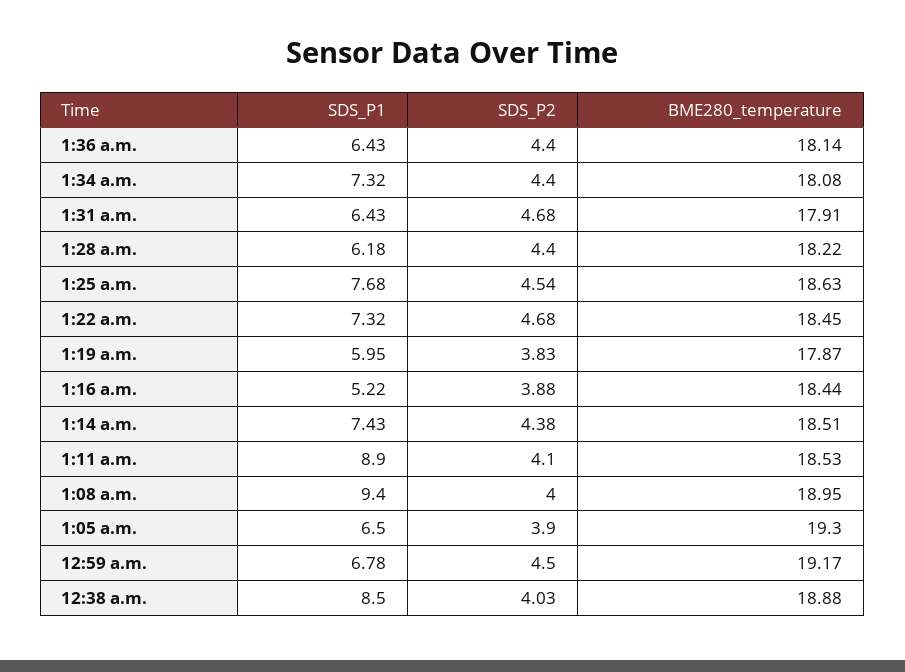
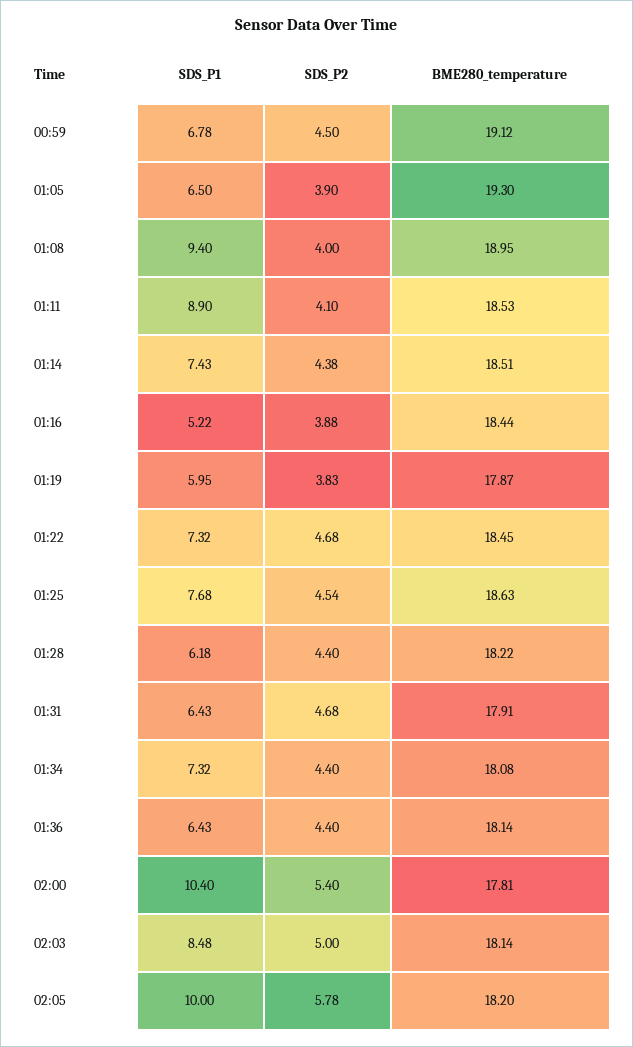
BME280_temperature, 12:59 a.m.: 19.17 -> 19.12
SDS_P1, 12:38 a.m.: 8.5 -> none
SDS_P2, 12:38 a.m.: 4.03 -> none
BME280_temperature, 12:38 a.m.: 18.88 -> none
SDS_P1, 02:00: none -> 10.4
SDS_P2, 02:00: none -> 5.4
BME280_temperature, 02:00: none -> 17.81
SDS_P1, 02:03: none -> 8.48
SDS_P2, 02:03: none -> 5
BME280_temperature, 02:03: none -> 18.14
SDS_P1, 02:05: none -> 10
SDS_P2, 02:05: none -> 5.78
BME280_temperature, 02:05: none -> 18.2

